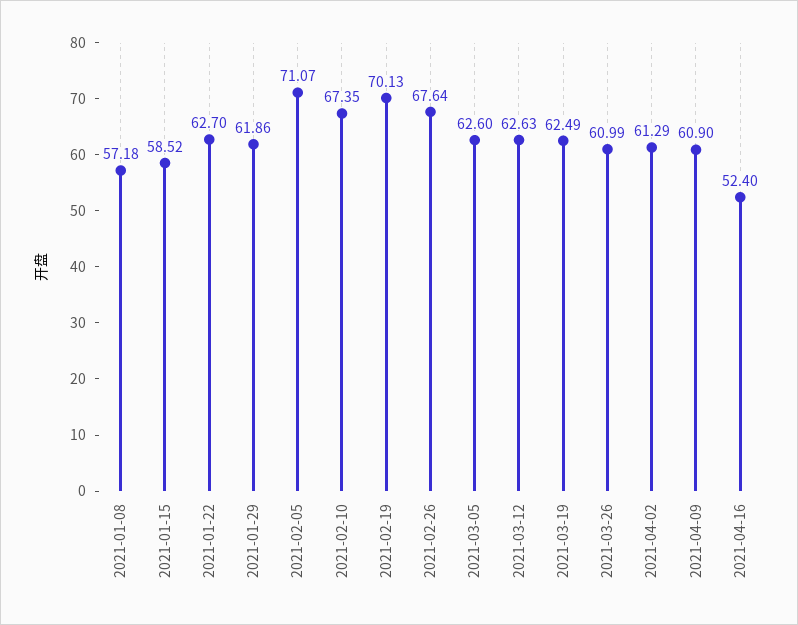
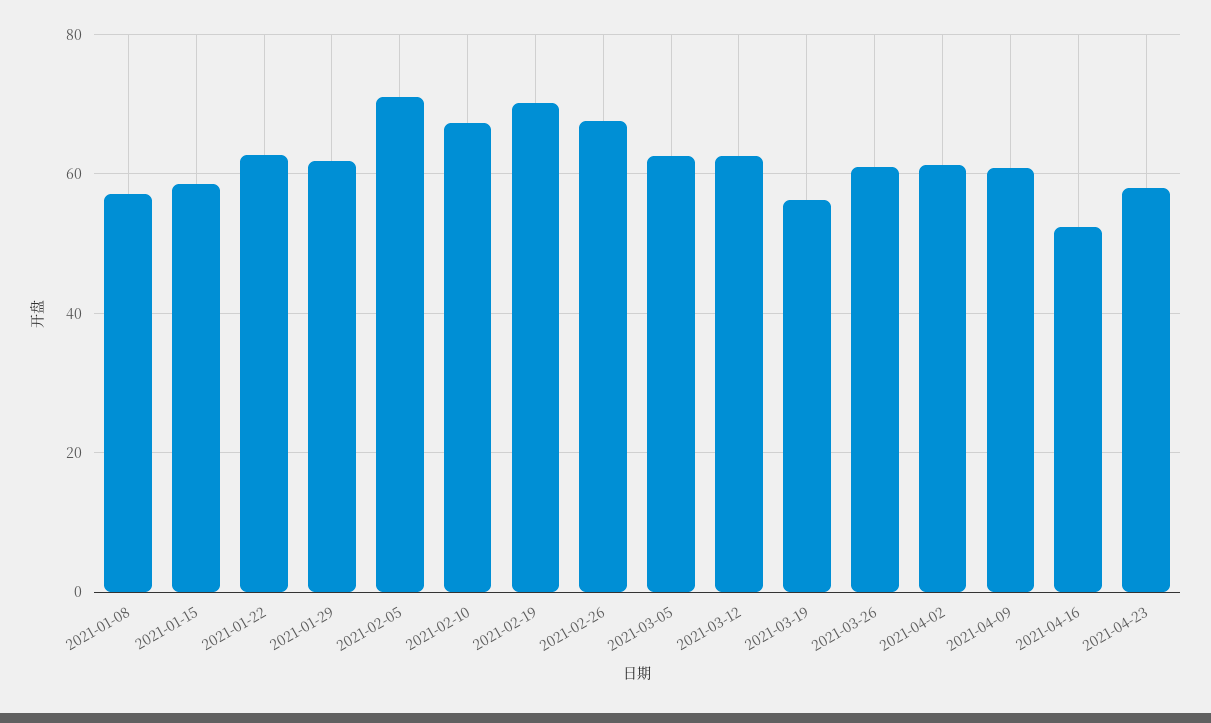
2021-03-19: 62.49 -> 56
2021-04-23: none -> 58

